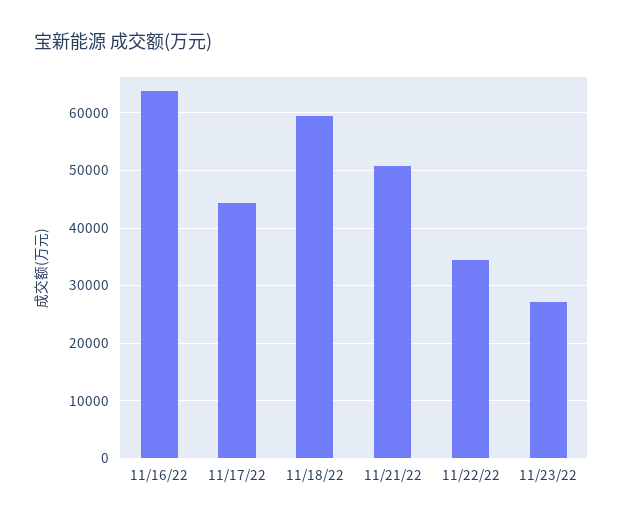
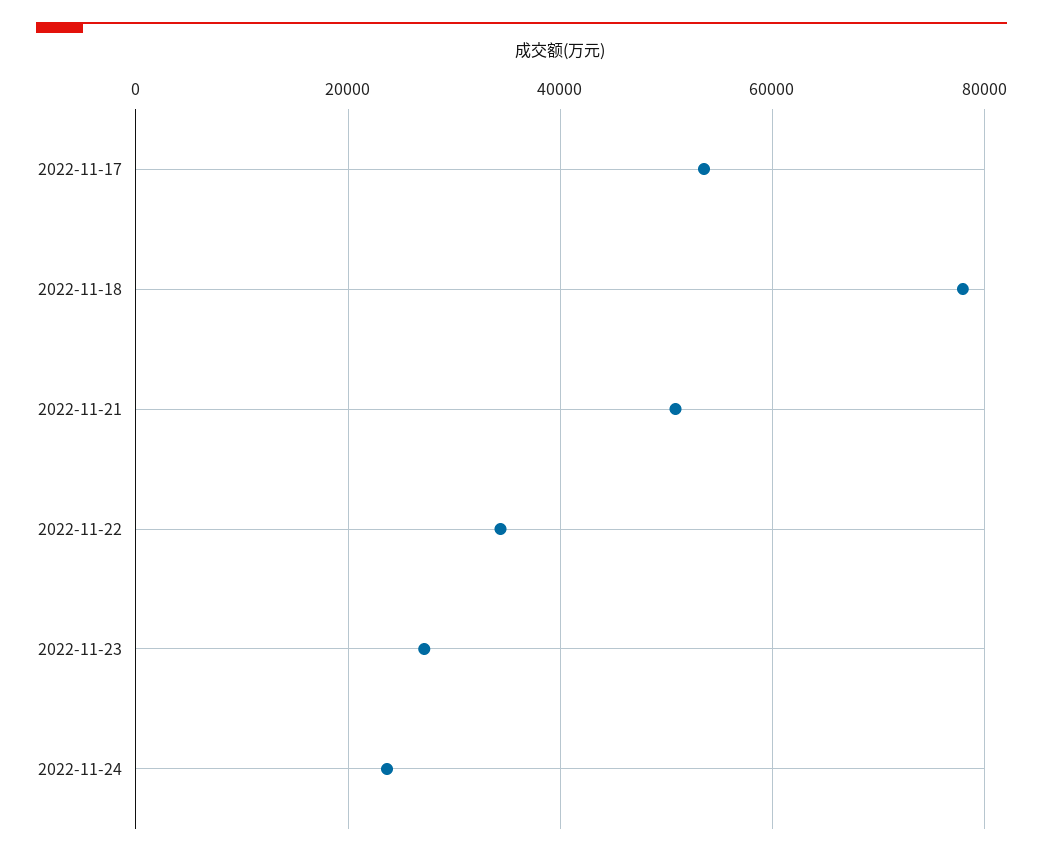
11/16/22: 64000 -> none
11/17/22: 44000 -> 54000
11/18/22: 60000 -> 78000
2022-11-24: none -> 24000

